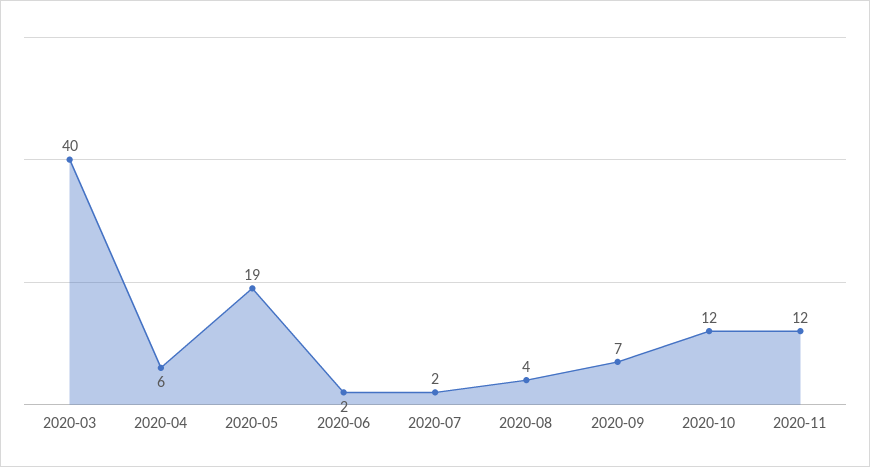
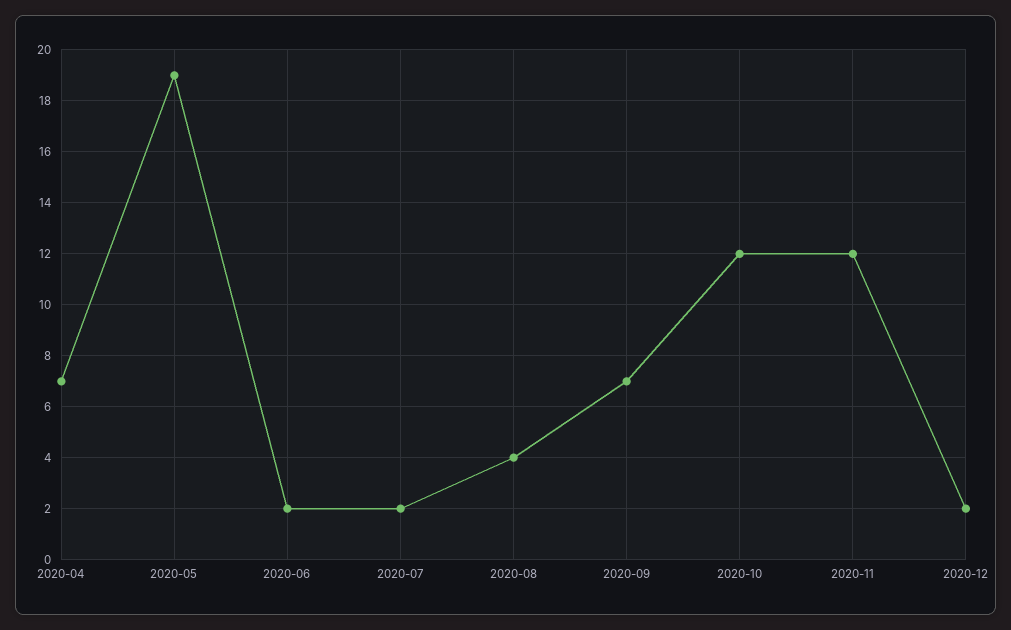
2020-03: 40 -> none
2020-04: 6 -> 7
2020-12: none -> 2

